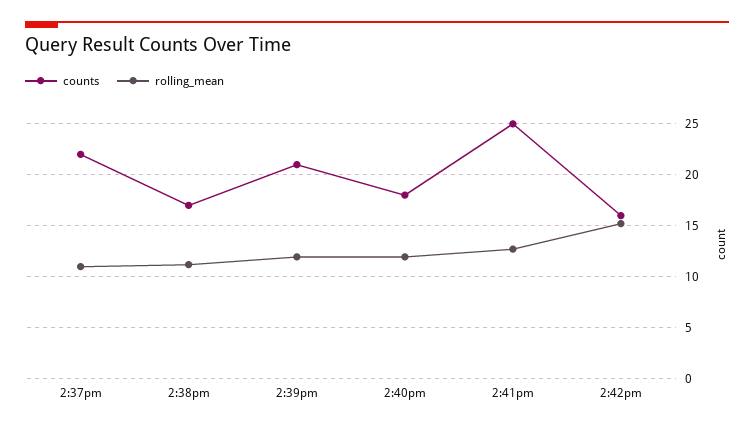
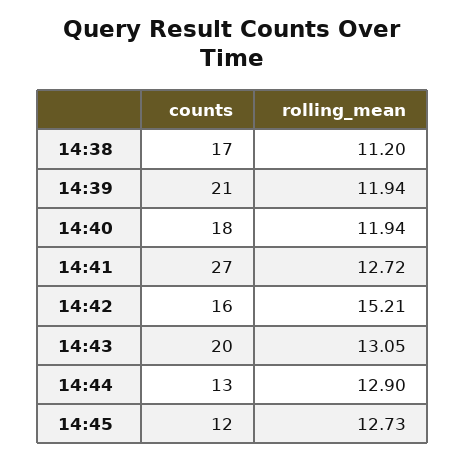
counts, 2:37pm: 22 -> none
rolling_mean, 2:37pm: 11 -> none
counts, 2:41pm: 25 -> 27
counts, 14:43: none -> 20
rolling_mean, 14:43: none -> 13.05
counts, 14:44: none -> 13
rolling_mean, 14:44: none -> 12.9
counts, 14:45: none -> 12
rolling_mean, 14:45: none -> 12.73

